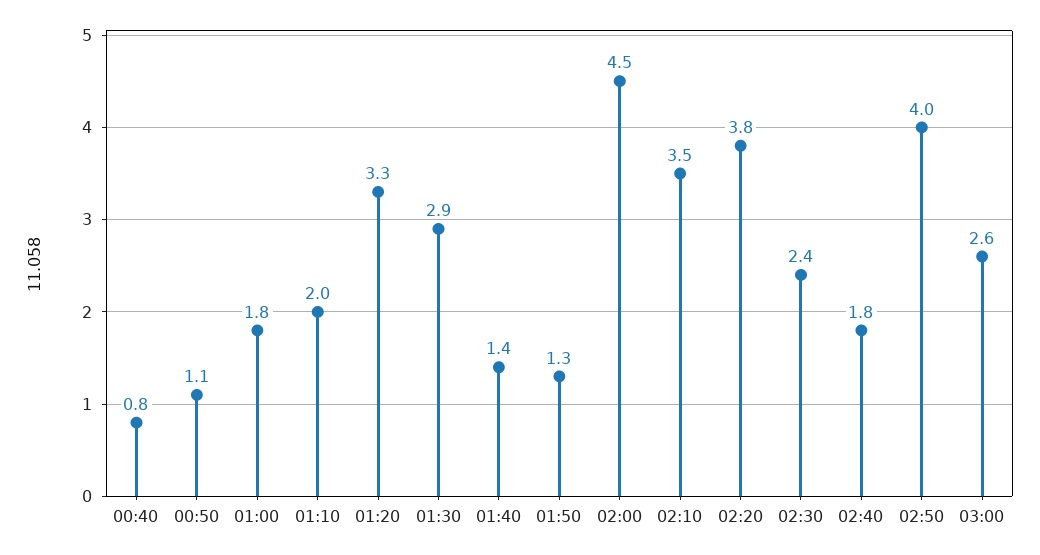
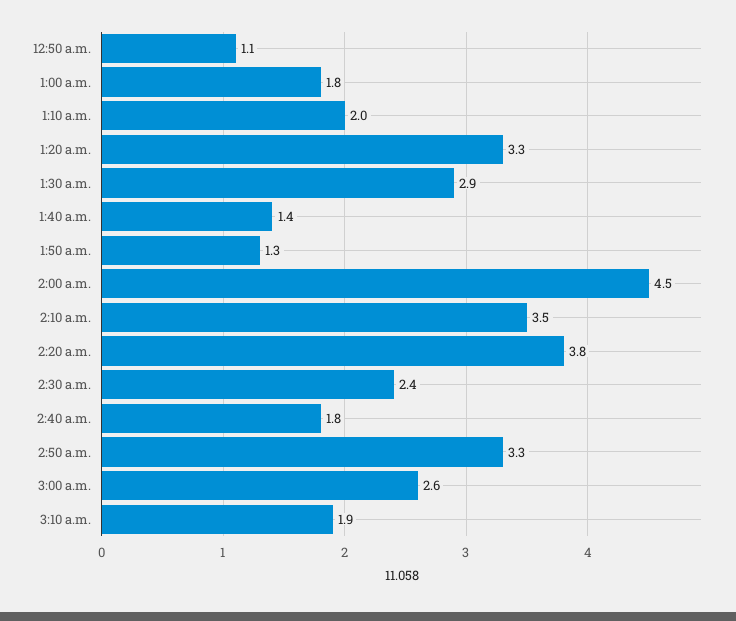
00:40: 0.8 -> none
02:50: 4 -> 3.3
3:10 a.m.: none -> 1.9

